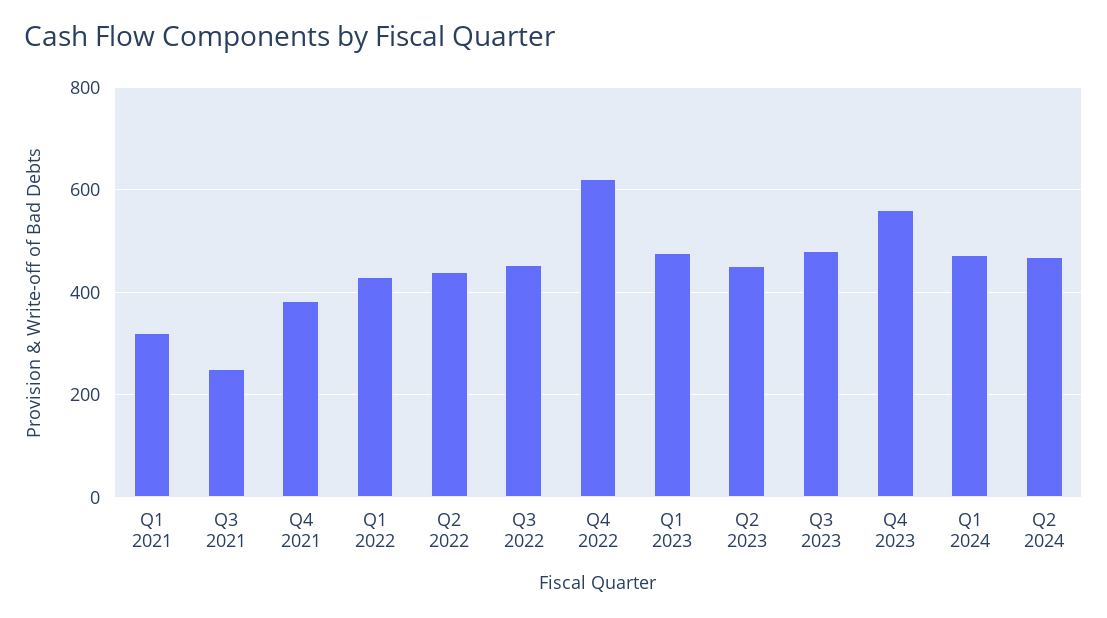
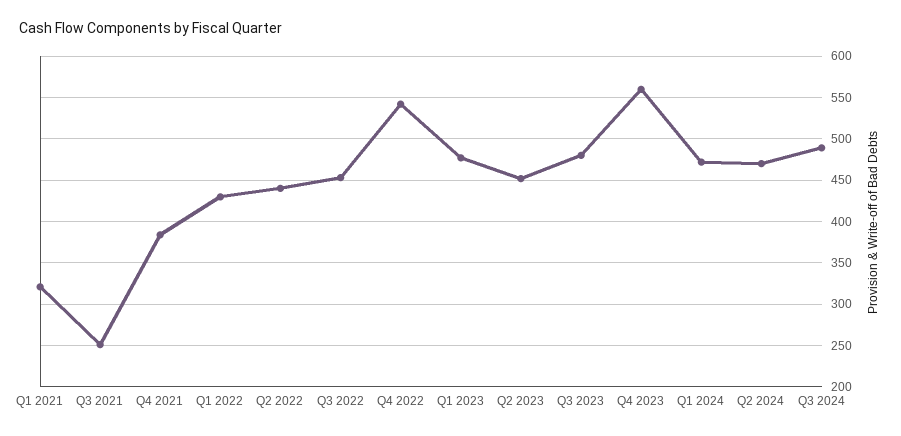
Q4 2022: 620 -> 540
Q3 2024: none -> 490

